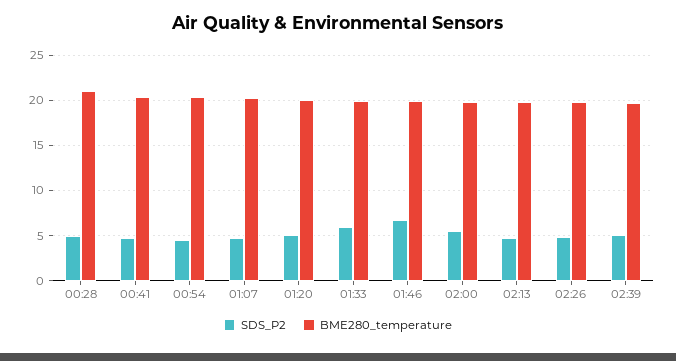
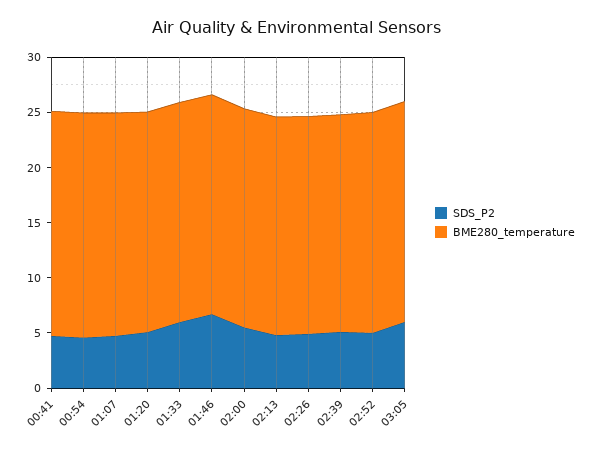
SDS_P2, 00:28: 5 -> none
BME280_temperature, 00:28: 21 -> none
SDS_P2, 02:52: none -> 5
BME280_temperature, 02:52: none -> 20
SDS_P2, 03:05: none -> 6
BME280_temperature, 03:05: none -> 20

